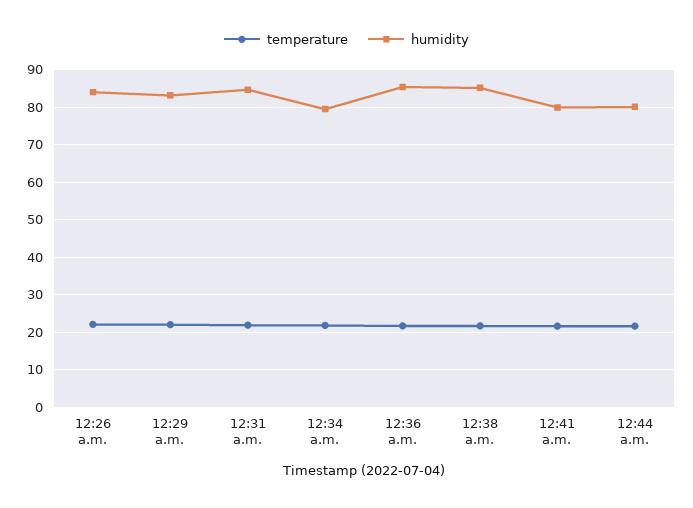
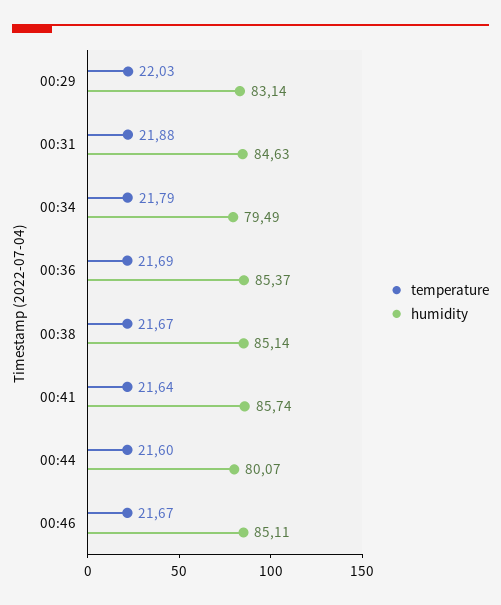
temperature, 12:26 a.m.: 22 -> none
humidity, 12:26 a.m.: 84 -> none
humidity, 12:41 a.m.: 80 -> 85.74
temperature, 00:46: none -> 21.67
humidity, 00:46: none -> 85.11

